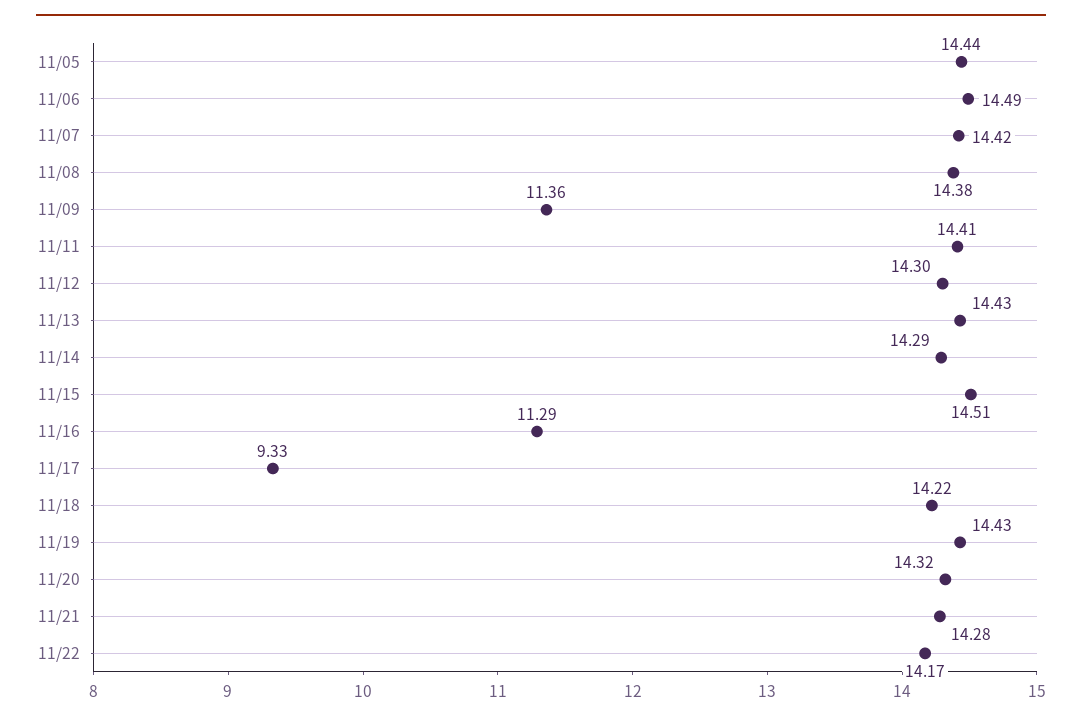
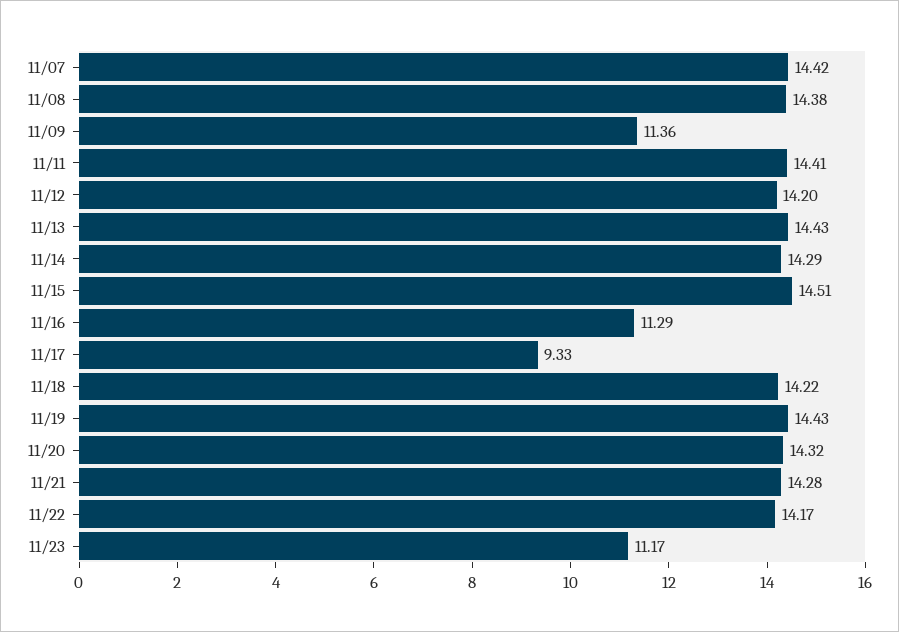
11/05: 14.44 -> none
11/06: 14.49 -> none
11/12: 14.3 -> 14.2
11/23: none -> 11.17

